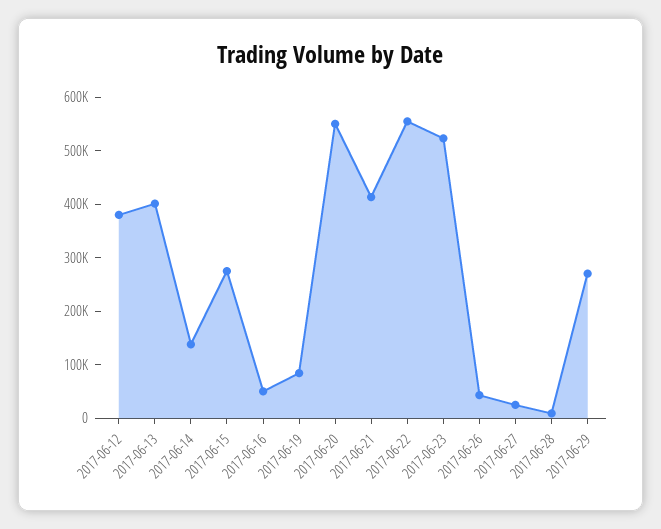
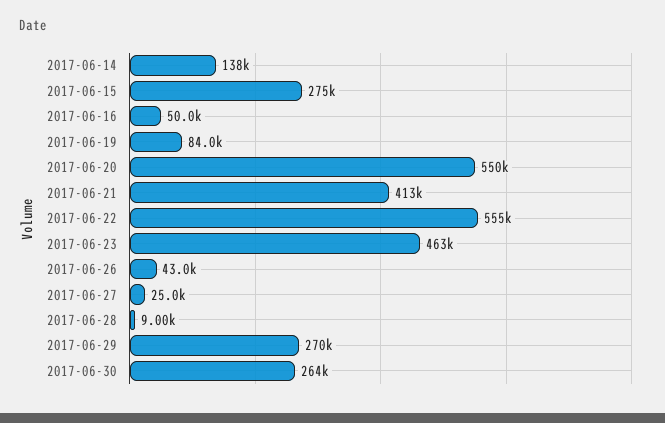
2017-06-12: 380000 -> none
2017-06-13: 400000 -> none
2017-06-23: 520000 -> 463000
2017-06-30: none -> 264000

